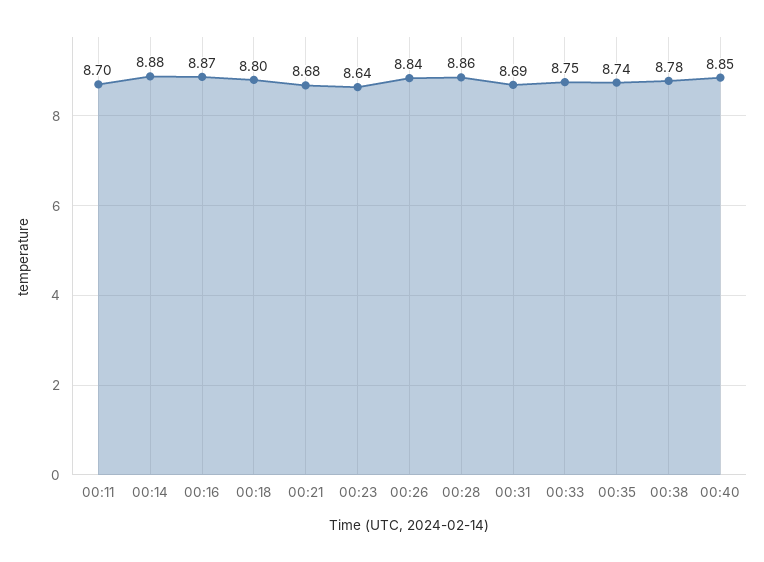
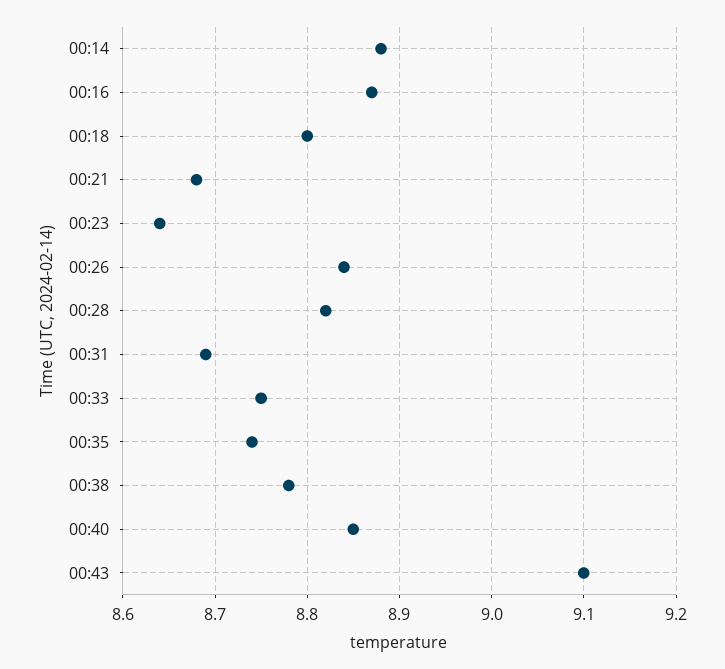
00:11: 8.7 -> none
00:28: 8.86 -> 8.82
00:43: none -> 9.1

